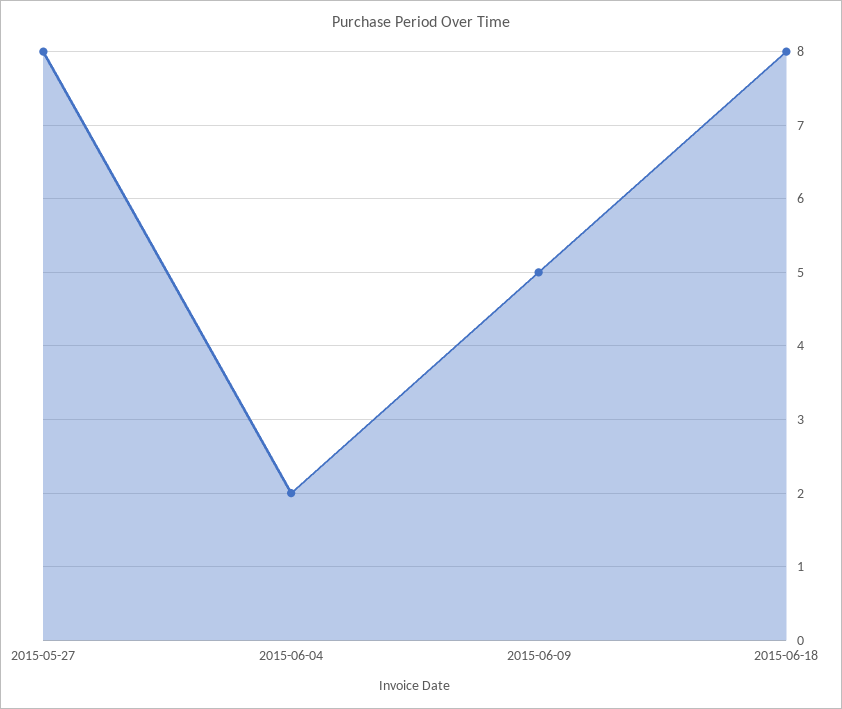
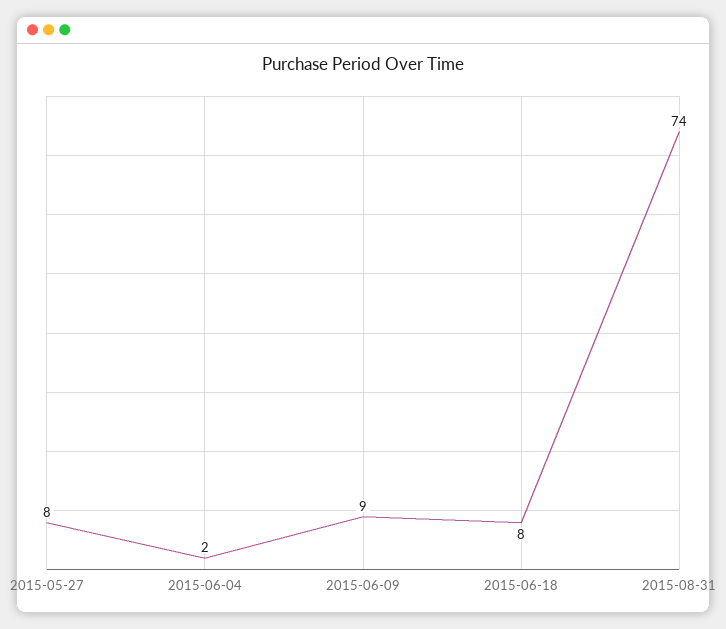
2015-06-09: 5 -> 9
2015-08-31: none -> 74

